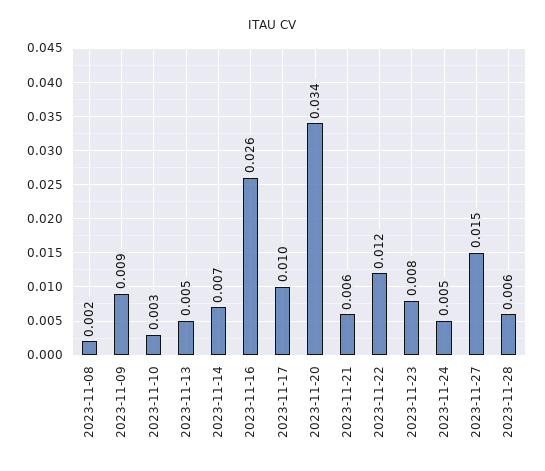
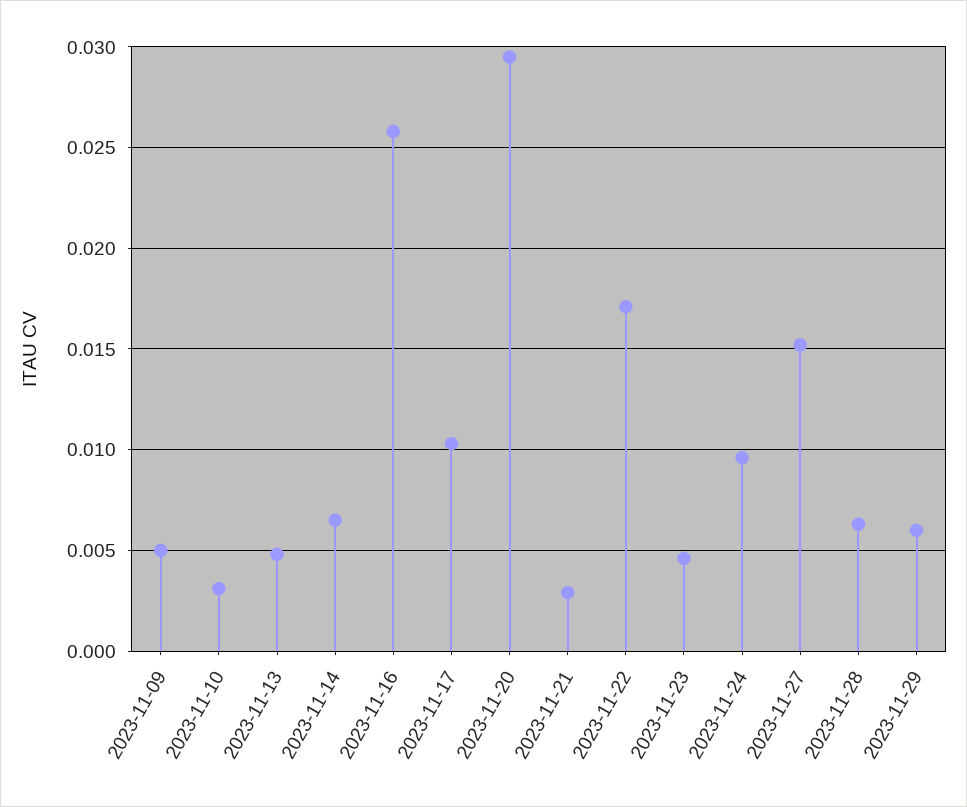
2023-11-08: 0.002 -> none
2023-11-09: 0.009 -> 0.005
2023-11-20: 0.034 -> 0.0295
2023-11-21: 0.006 -> 0.003
2023-11-22: 0.012 -> 0.017
2023-11-23: 0.008 -> 0.0045
2023-11-24: 0.005 -> 0.0095
2023-11-29: none -> 0.006

